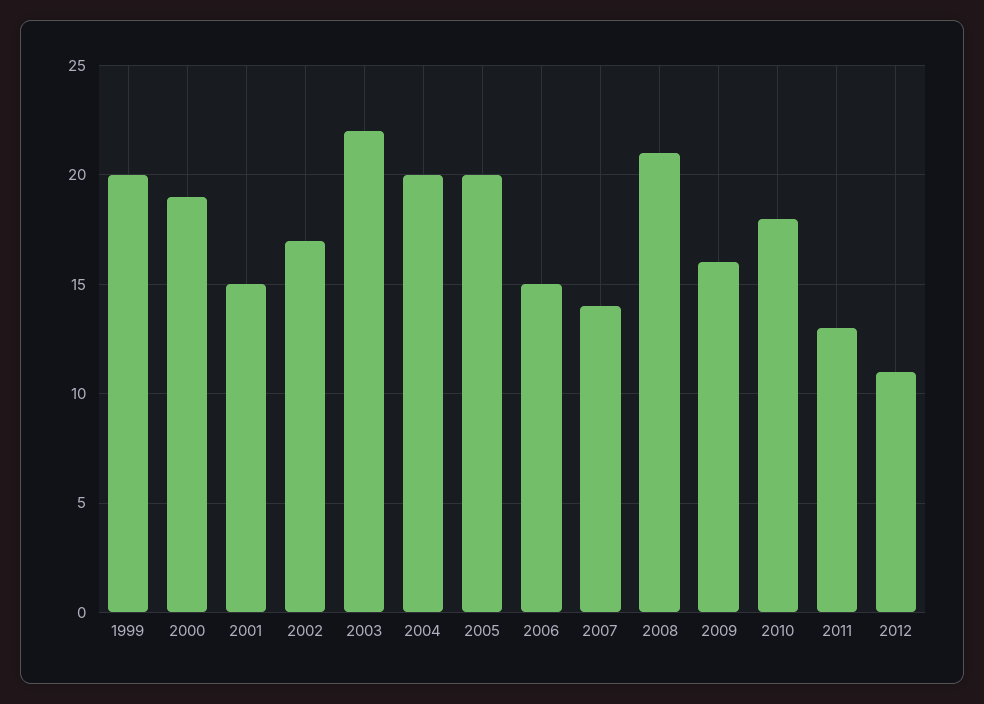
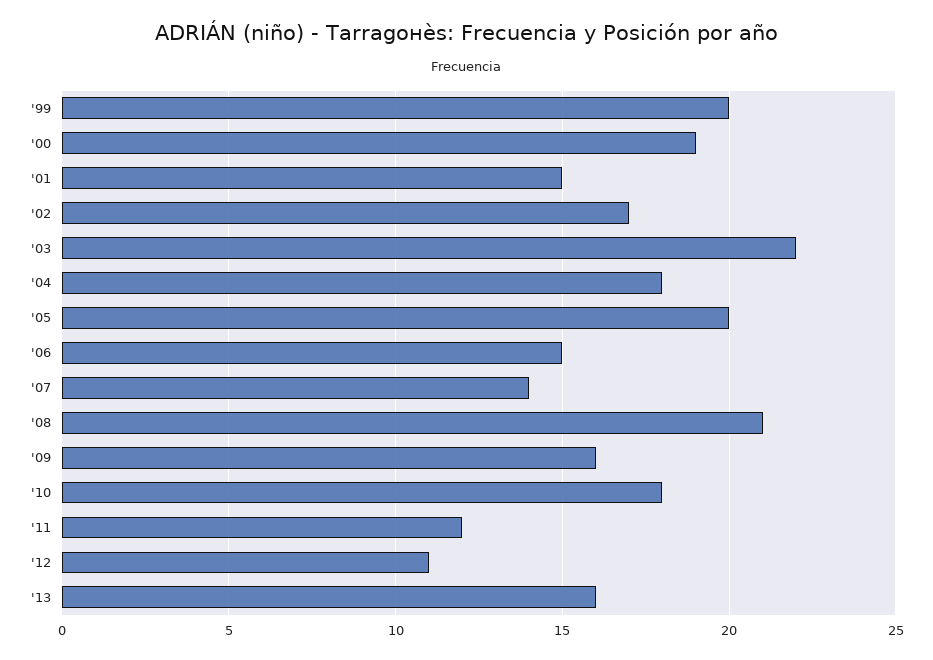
2004: 20 -> 18
2011: 13 -> 12
'13: none -> 16

